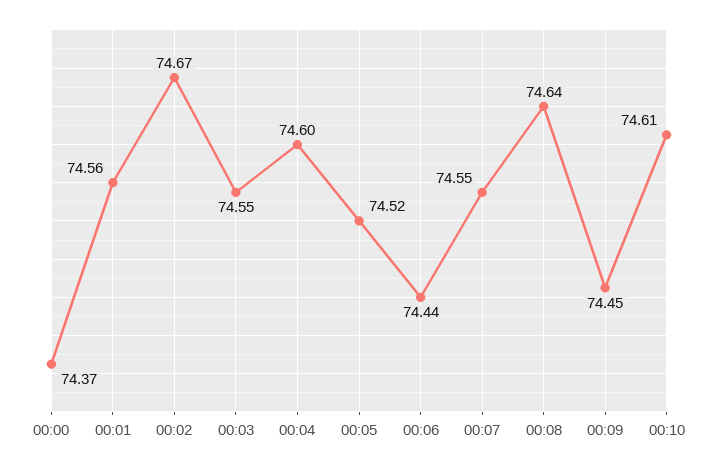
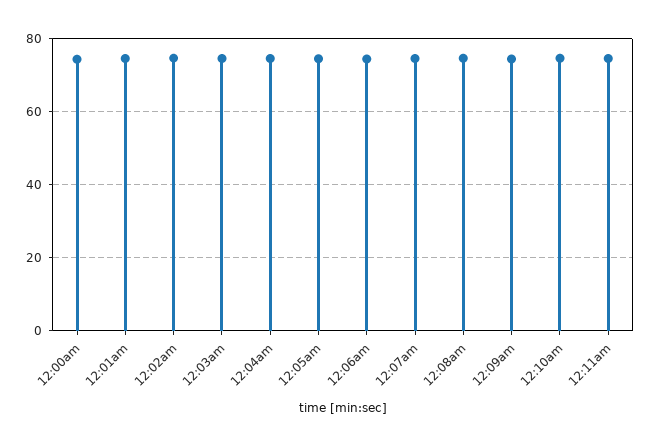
12:11am: none -> 74

